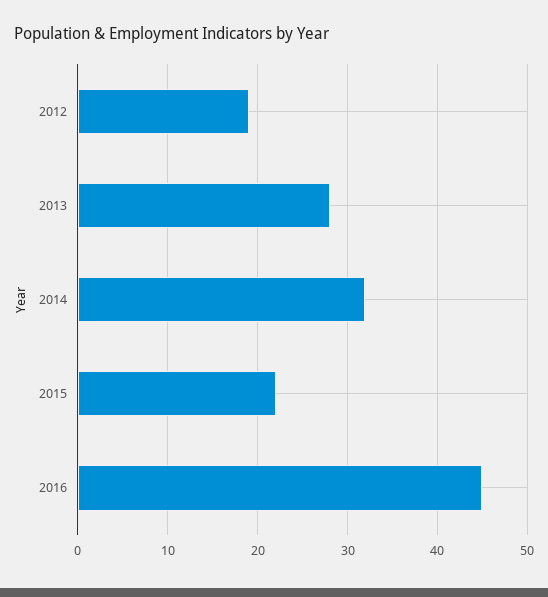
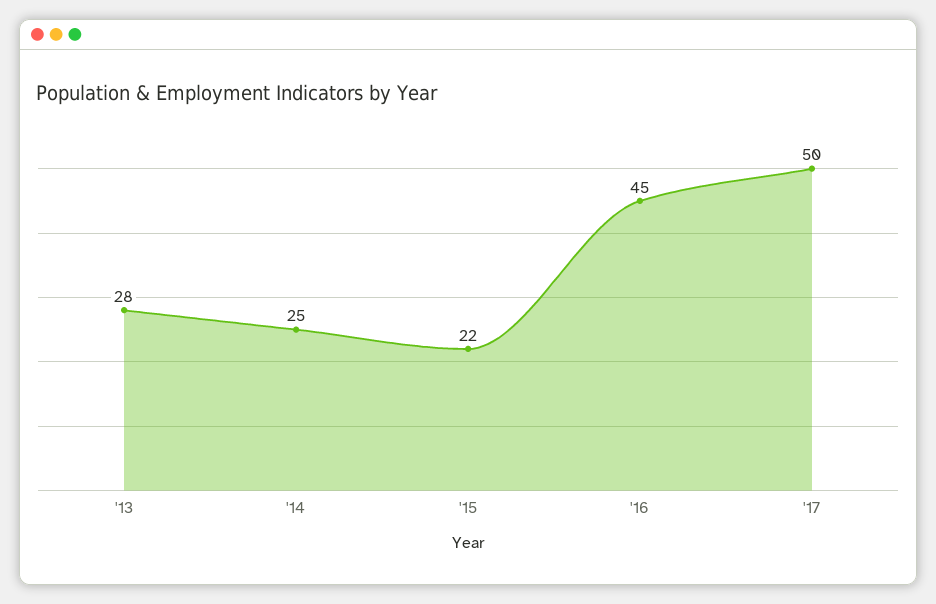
2012: 19 -> none
2014: 32 -> 25
'17: none -> 50

